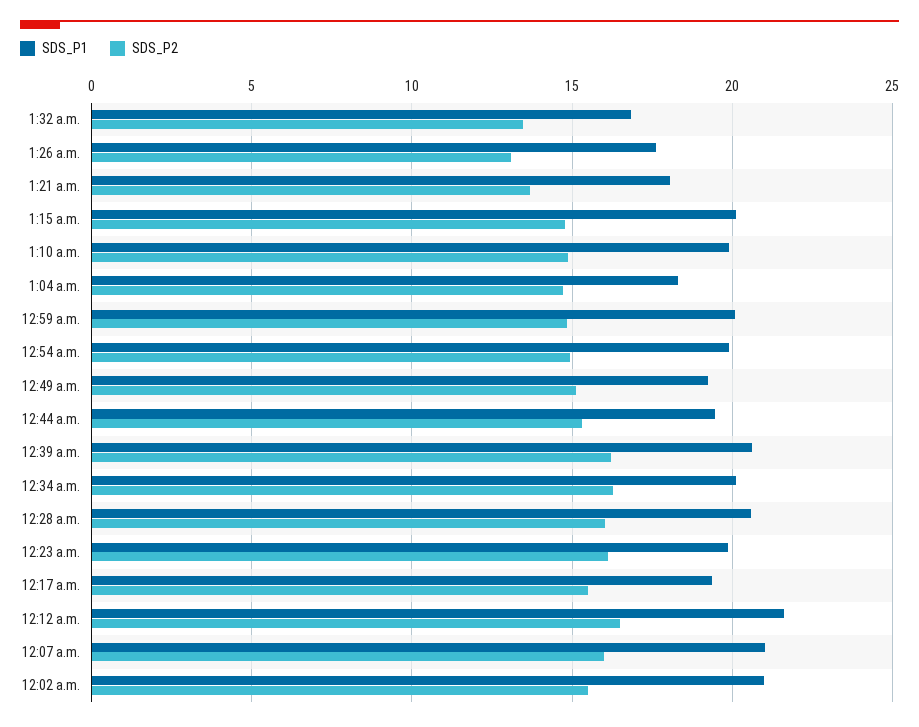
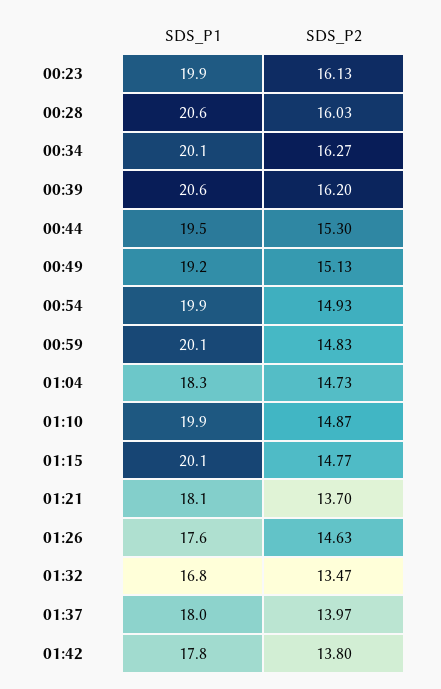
SDS_P2, 1:26 a.m.: 13 -> 14.63
SDS_P1, 12:17 a.m.: 19.5 -> none
SDS_P2, 12:17 a.m.: 15.5 -> none
SDS_P1, 12:12 a.m.: 21.5 -> none
SDS_P2, 12:12 a.m.: 16.5 -> none
SDS_P1, 12:07 a.m.: 21 -> none
SDS_P2, 12:07 a.m.: 16 -> none
SDS_P1, 12:02 a.m.: 21 -> none
SDS_P2, 12:02 a.m.: 15.5 -> none
SDS_P1, 01:37: none -> 18
SDS_P2, 01:37: none -> 13.97
SDS_P1, 01:42: none -> 17.8
SDS_P2, 01:42: none -> 13.8

